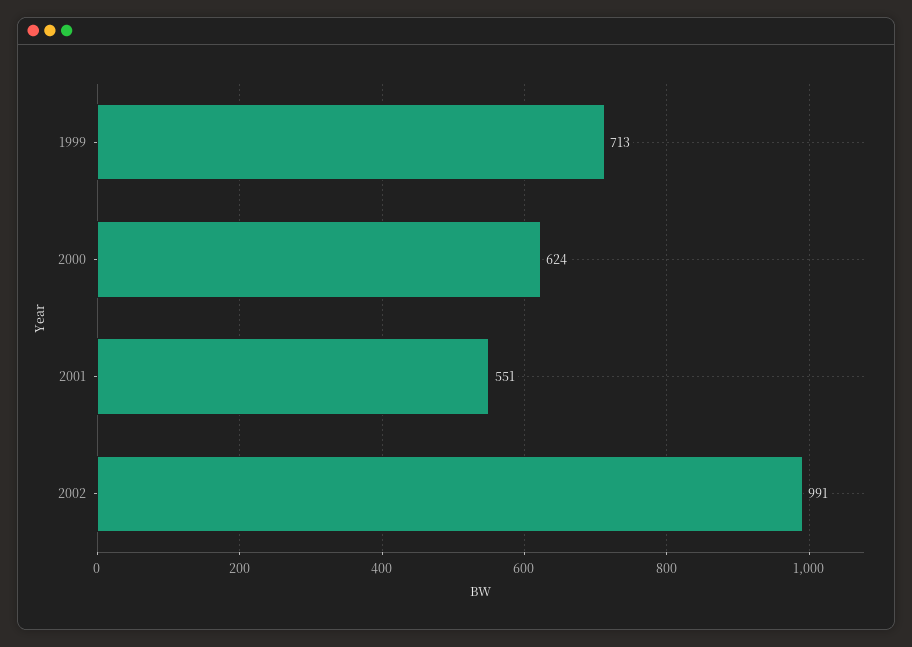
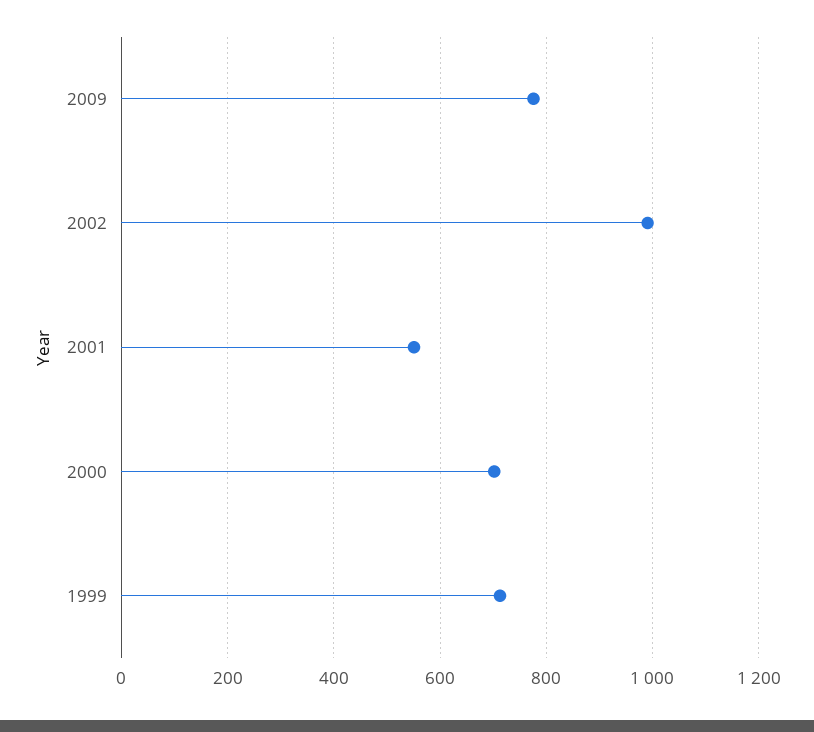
2000: 624 -> 700
2009: none -> 780

